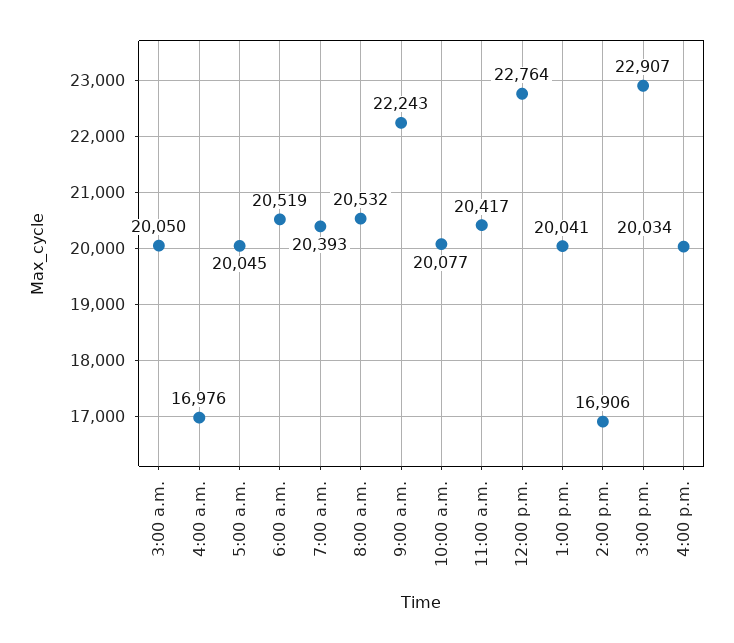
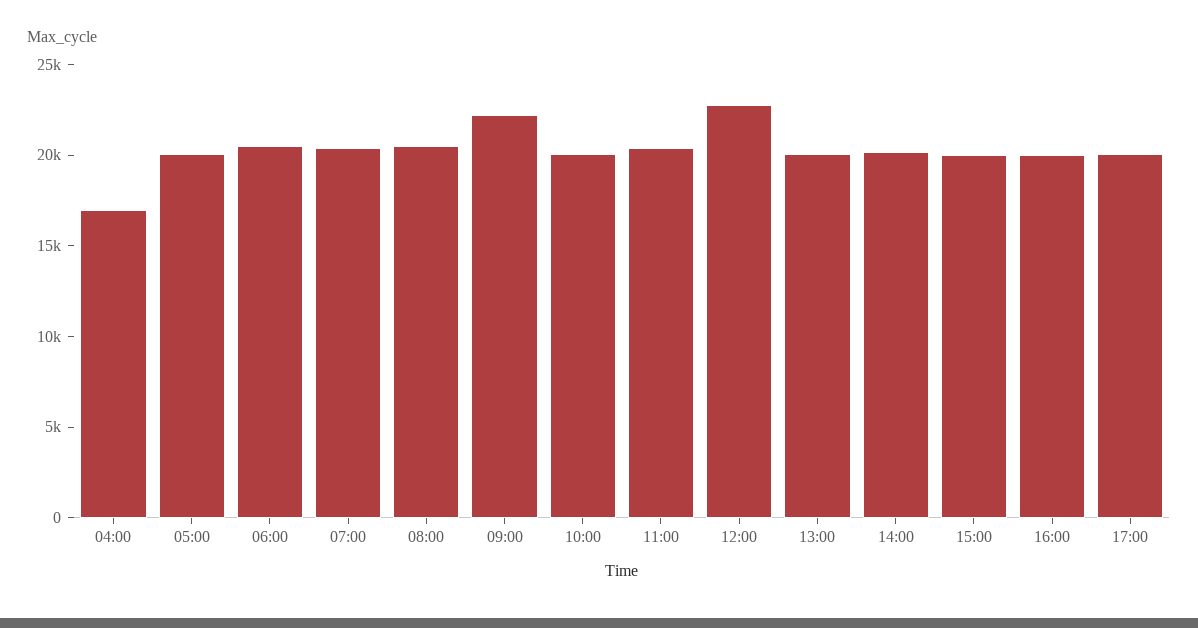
3:00 a.m.: 20050 -> none
2:00 p.m.: 16906 -> 20000
3:00 p.m.: 22907 -> 20000
17:00: none -> 20000

